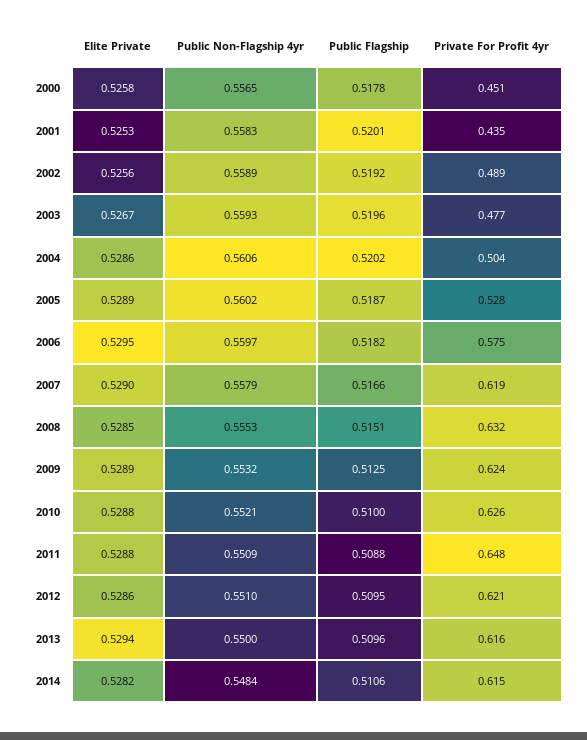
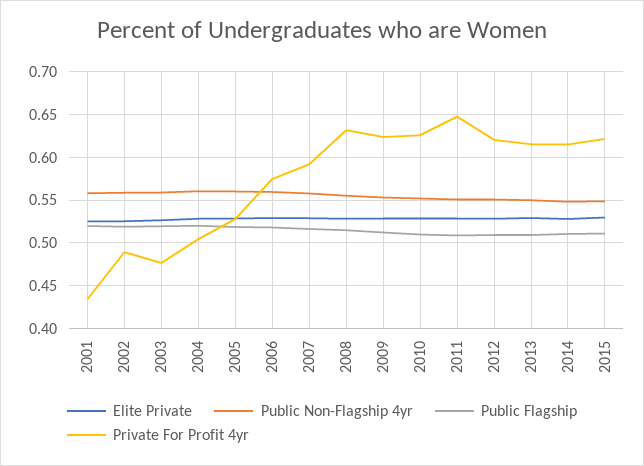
Elite Private, 2000: 0.5258 -> none
Public Non-Flagship 4yr, 2000: 0.5565 -> none
Public Flagship, 2000: 0.5178 -> none
Private For Profit 4yr, 2000: 0.451 -> none
Private For Profit 4yr, 2007: 0.619 -> 0.59
Elite Private, 2015: none -> 0.53
Public Non-Flagship 4yr, 2015: none -> 0.55
Public Flagship, 2015: none -> 0.51
Private For Profit 4yr, 2015: none -> 0.62

